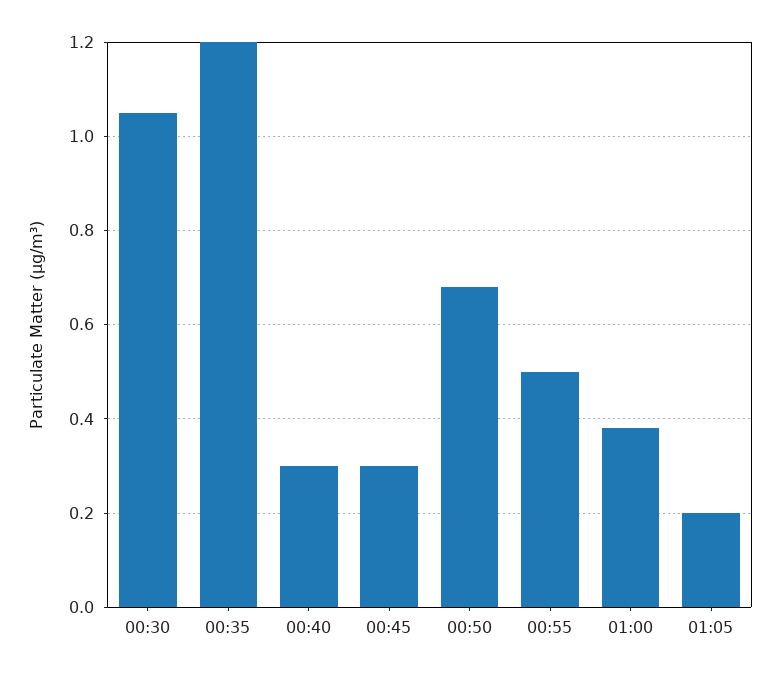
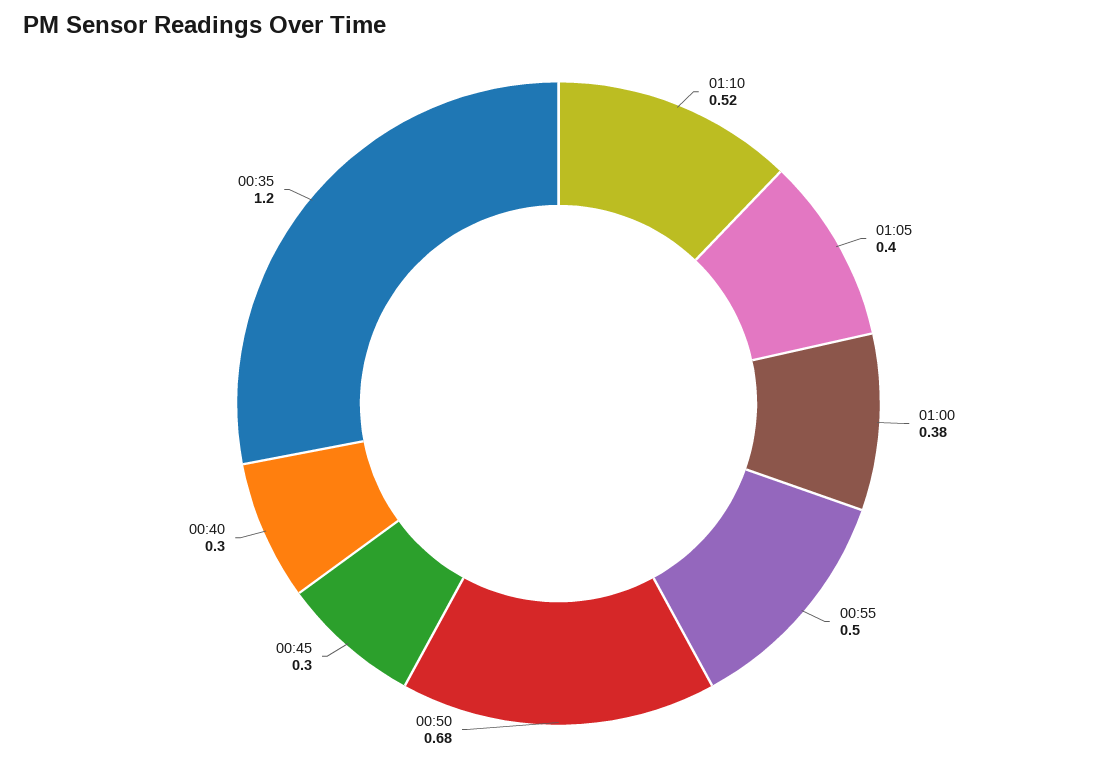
00:30: 1.05 -> none
01:05: 0.2 -> 0.4
01:10: none -> 0.52

